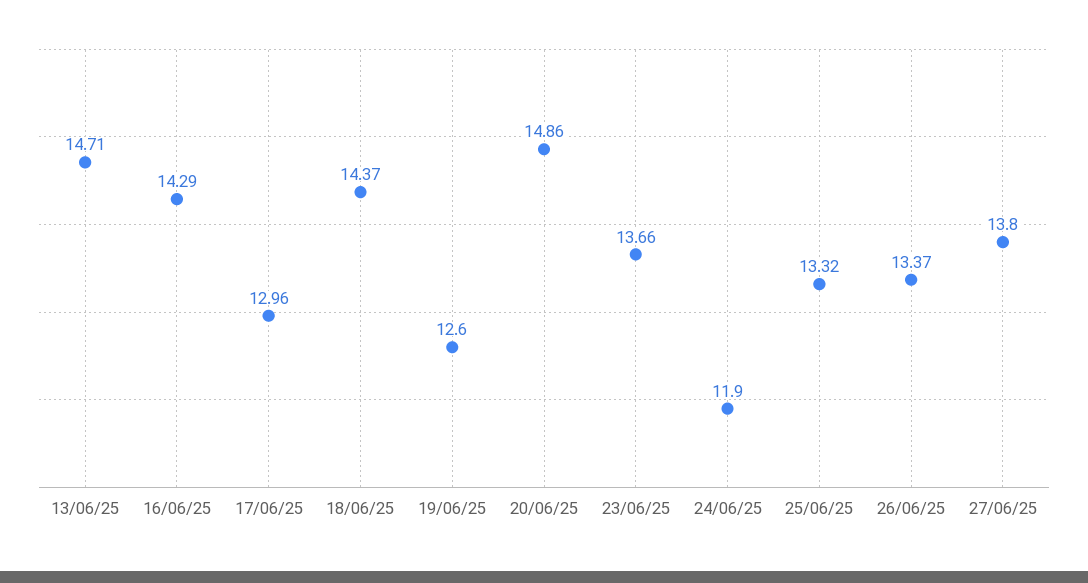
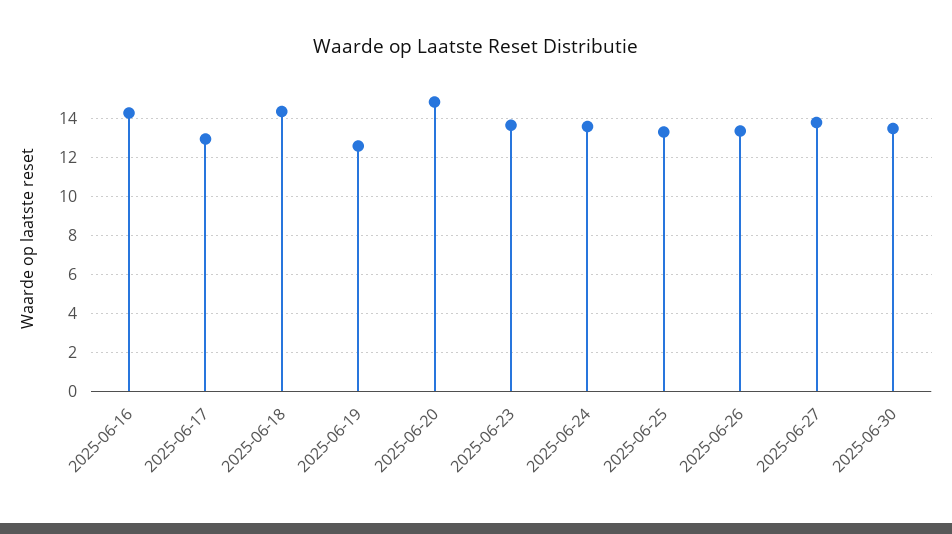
13/06/25: 14.71 -> none
24/06/25: 11.9 -> 13.5
2025-06-30: none -> 13.5

